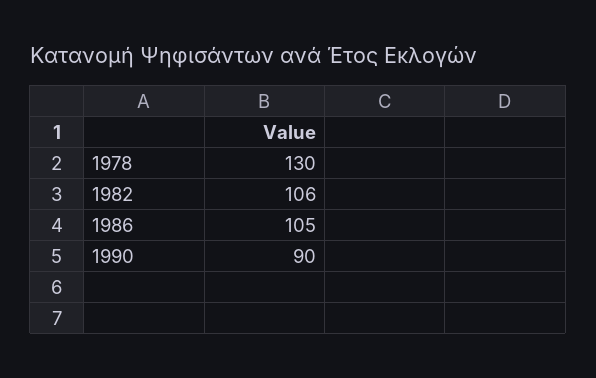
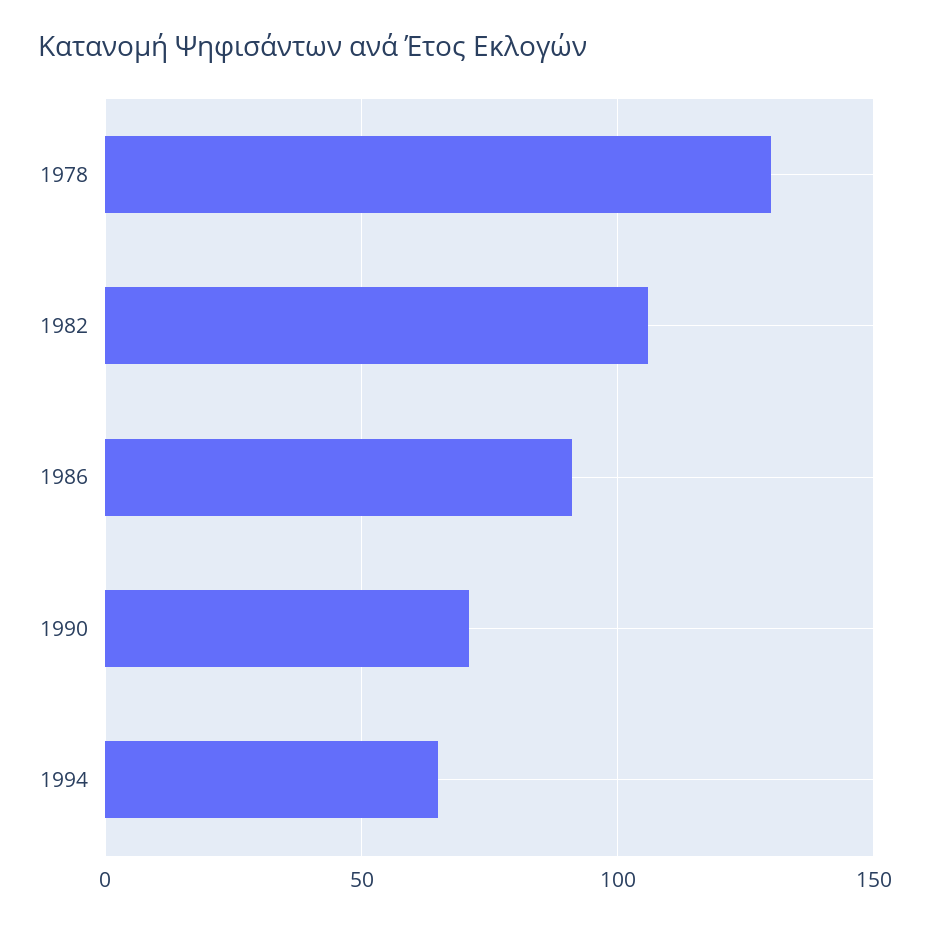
1986: 105 -> 90
1990: 90 -> 70
1994: none -> 65

